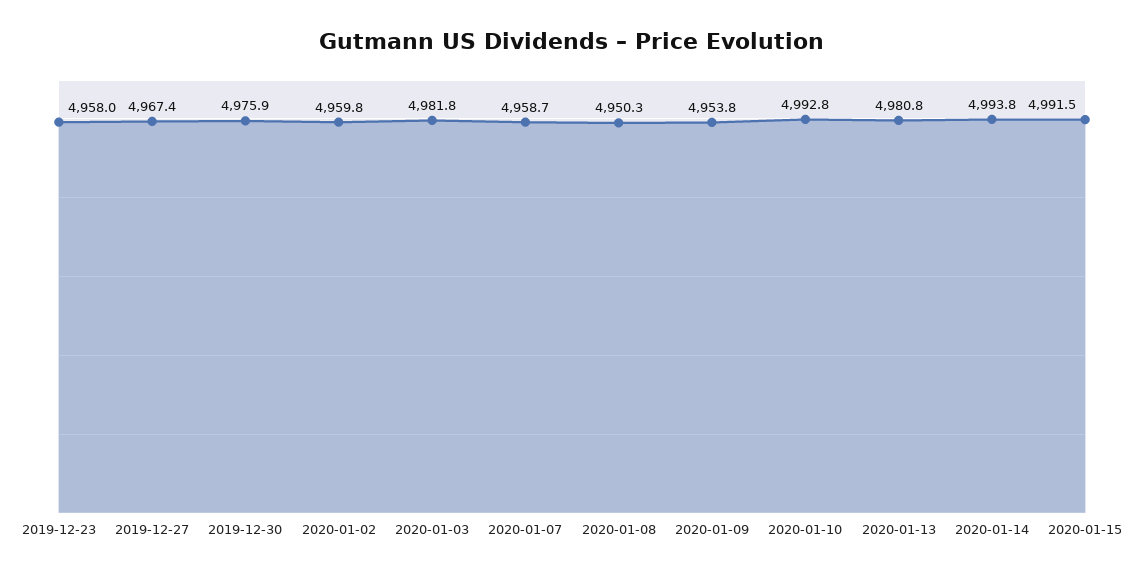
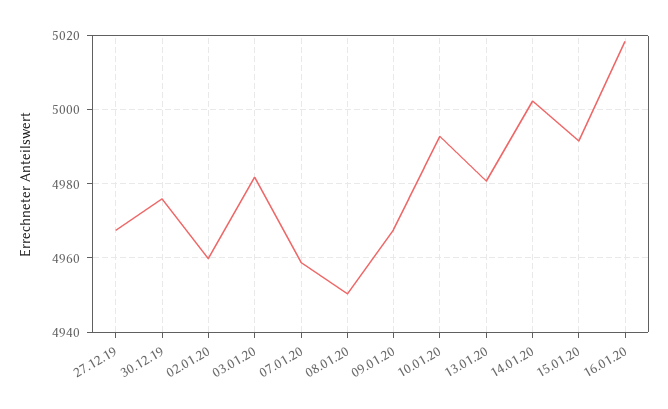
2019-12-23: 4958 -> none
2020-01-09: 4953.8 -> 4968
2020-01-14: 4993.8 -> 5002
16.01.20: none -> 5018

